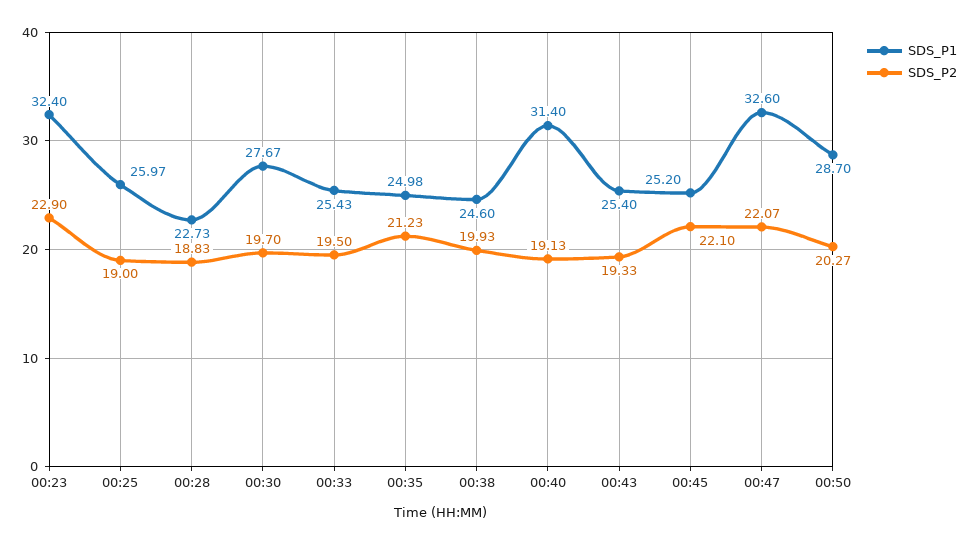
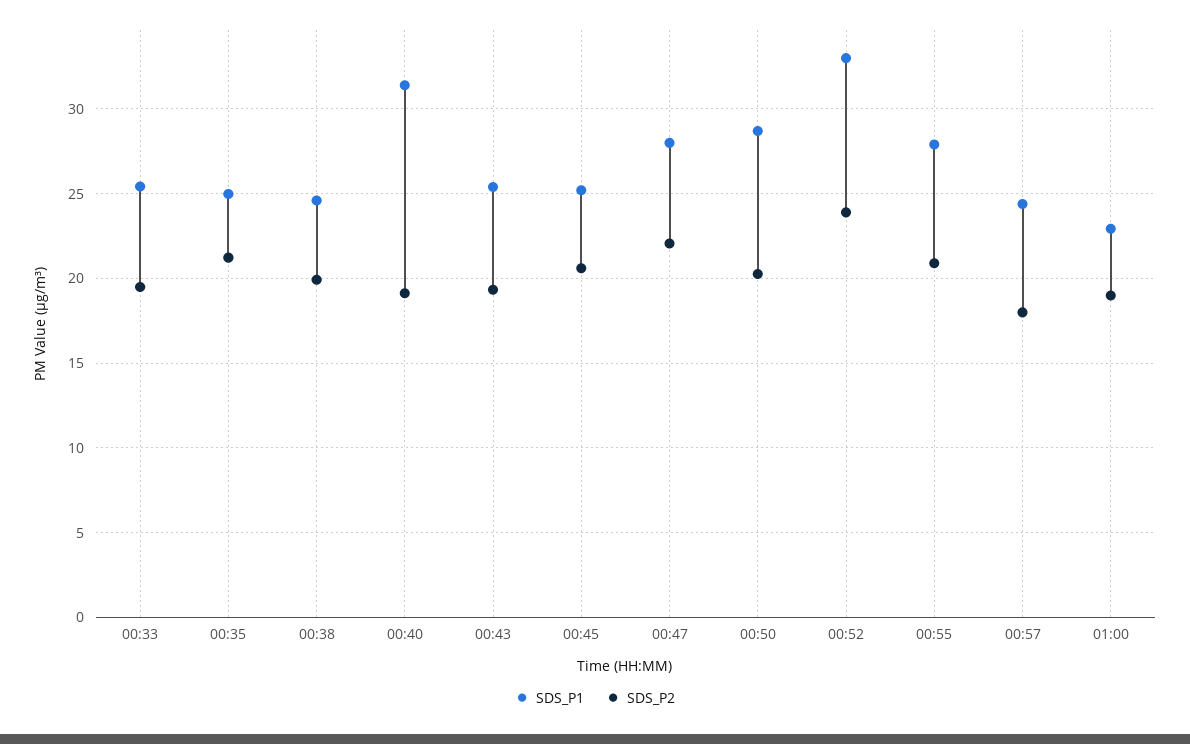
SDS_P1, 00:23: 32.4 -> none
SDS_P2, 00:23: 22.9 -> none
SDS_P1, 00:25: 25.97 -> none
SDS_P2, 00:25: 19 -> none
SDS_P1, 00:28: 22.73 -> none
SDS_P2, 00:28: 18.83 -> none
SDS_P1, 00:30: 27.67 -> none
SDS_P2, 00:30: 19.7 -> none
SDS_P2, 00:45: 22.1 -> 20.5
SDS_P1, 00:47: 32.6 -> 28
SDS_P1, 00:52: none -> 33
SDS_P2, 00:52: none -> 24
SDS_P1, 00:55: none -> 28
SDS_P2, 00:55: none -> 21
SDS_P1, 00:57: none -> 24.5
SDS_P2, 00:57: none -> 18
SDS_P1, 01:00: none -> 23
SDS_P2, 01:00: none -> 19

